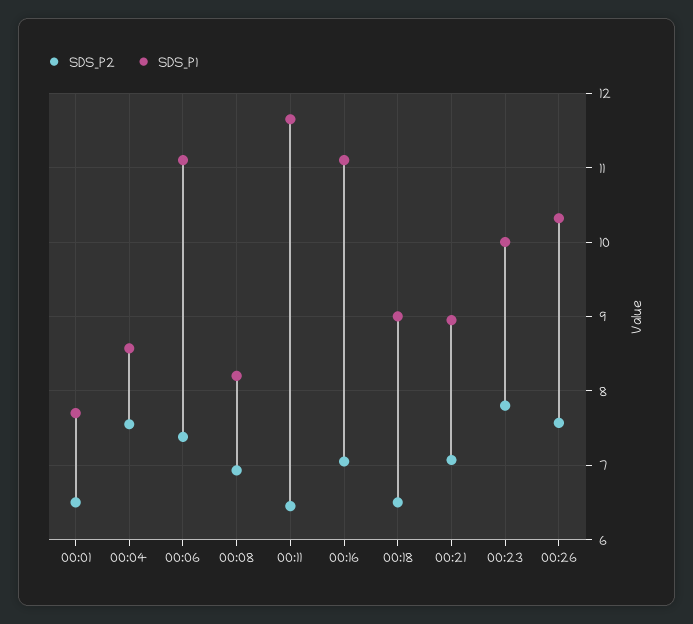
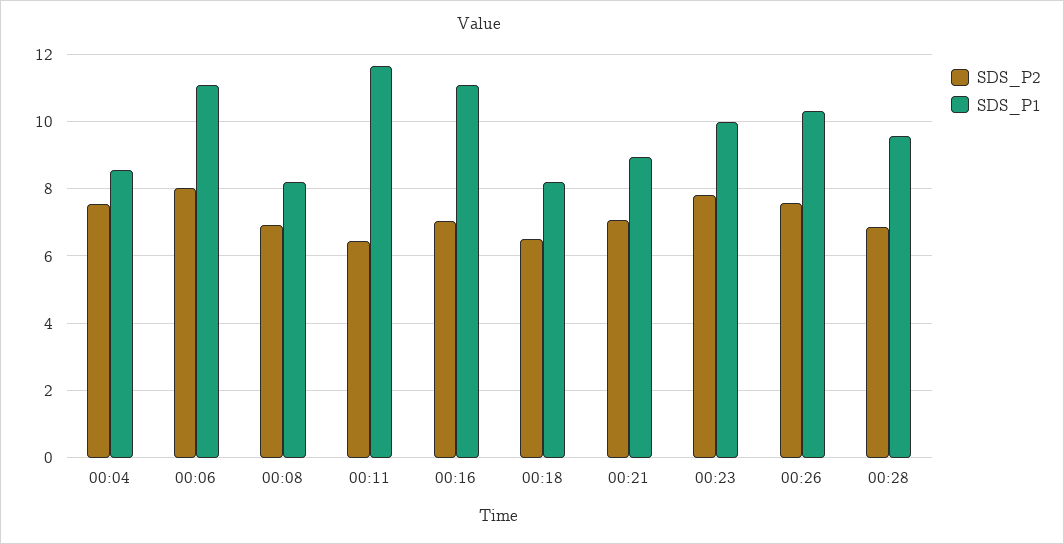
SDS_P2, 00:01: 6.5 -> none
SDS_P1, 00:01: 7.7 -> none
SDS_P2, 00:06: 7.4 -> 8
SDS_P1, 00:18: 9 -> 8.2
SDS_P2, 00:28: none -> 6.8
SDS_P1, 00:28: none -> 9.6

